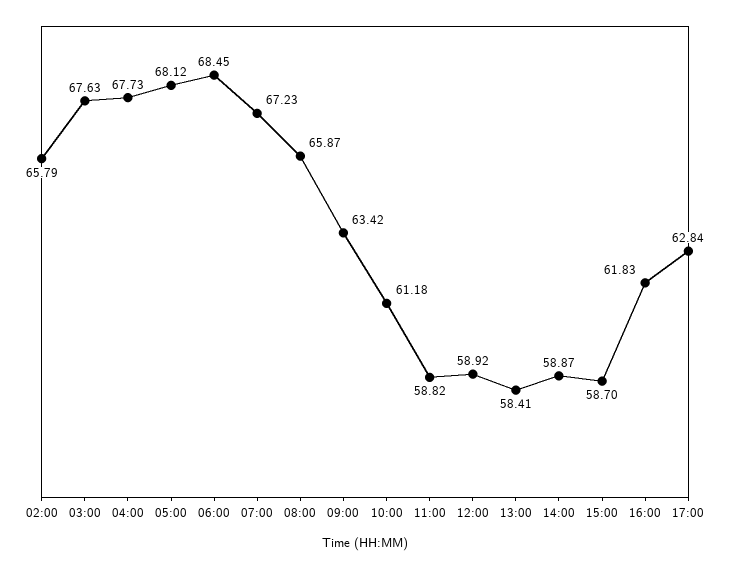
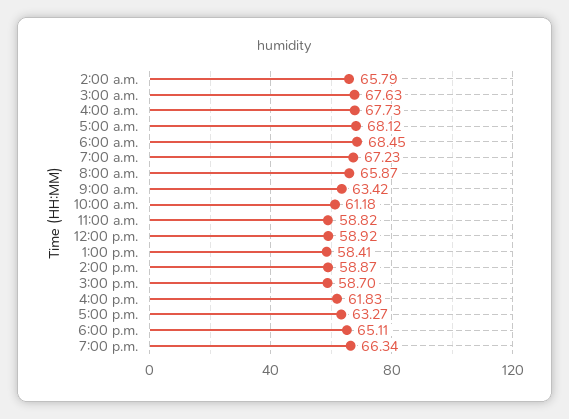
17:00: 62.84 -> 63.27
6:00 p.m.: none -> 65.11
7:00 p.m.: none -> 66.34

